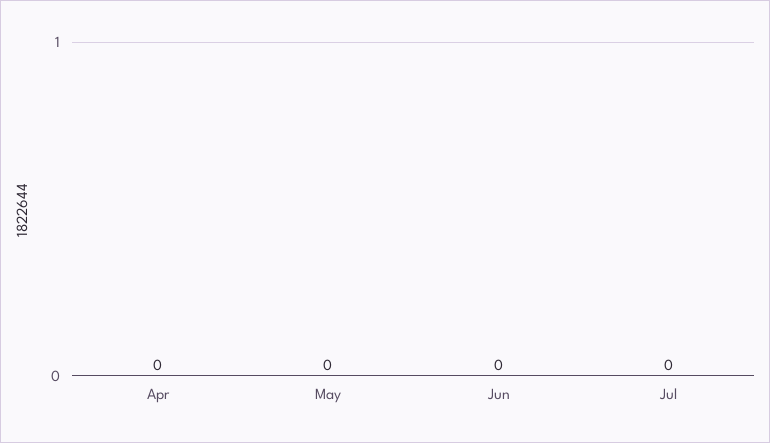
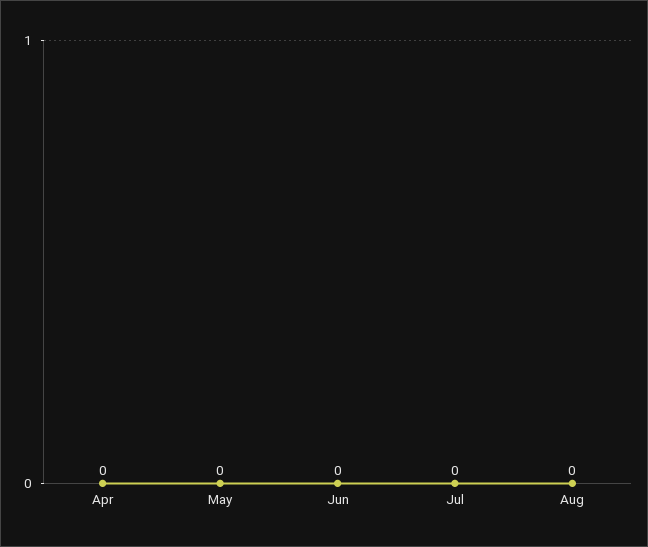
Aug: none -> 0

